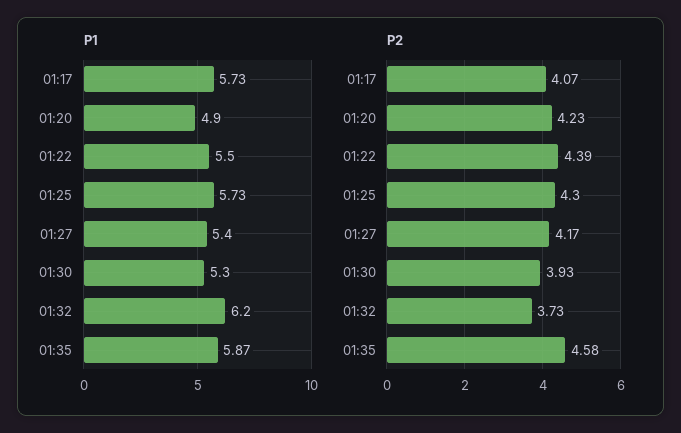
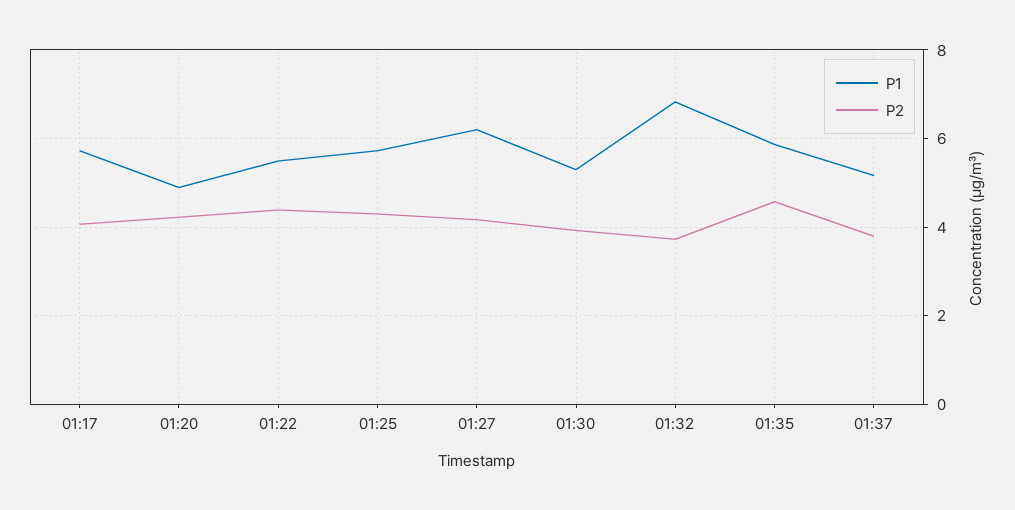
P1, 01:27: 5.4 -> 6.2
P1, 01:32: 6.2 -> 6.8
P1, 01:37: none -> 5.2
P2, 01:37: none -> 3.8

